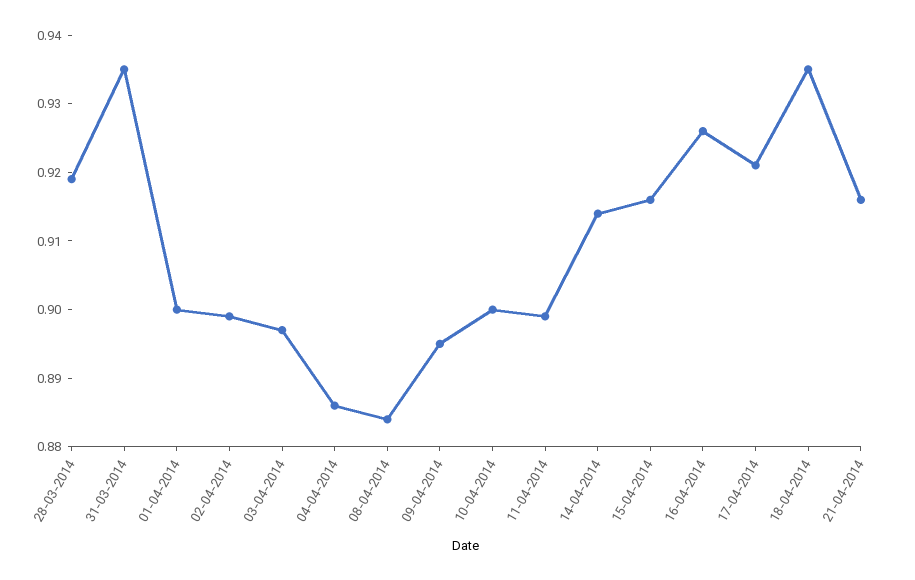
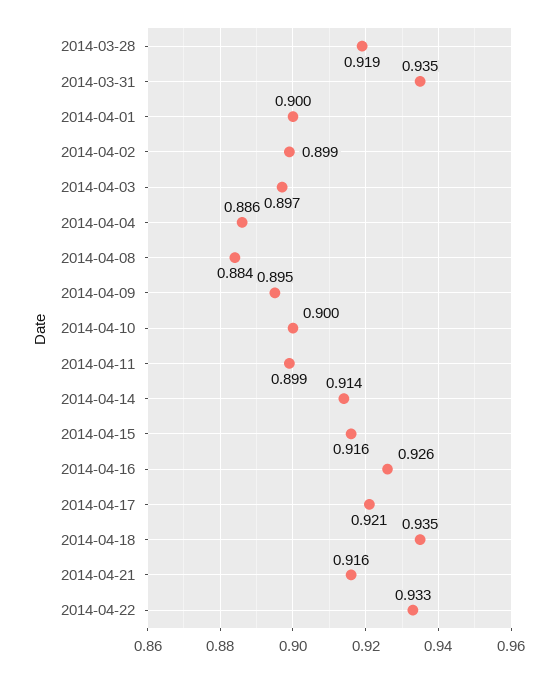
2014-04-22: none -> 0.933

